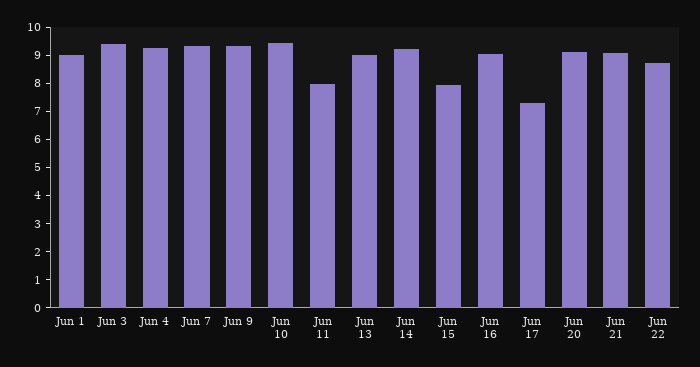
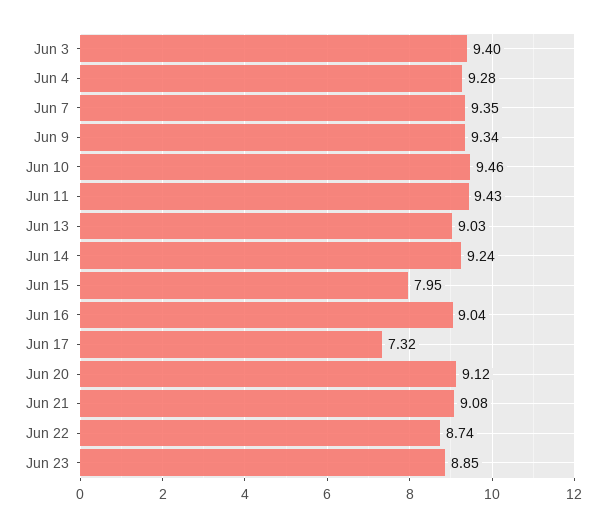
Jun 1: 9 -> none
Jun 11: 8 -> 9.43
Jun 23: none -> 8.85

